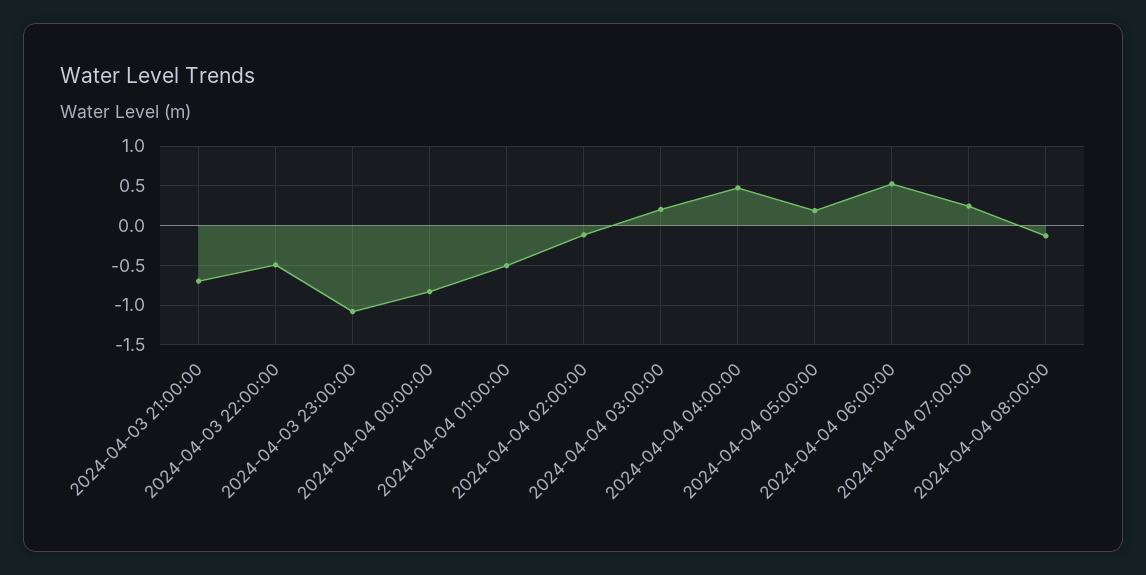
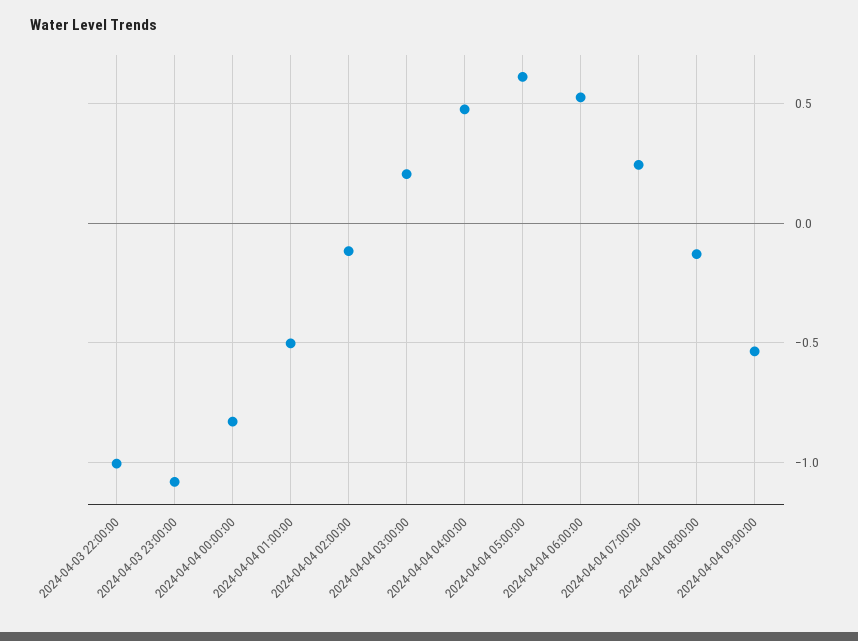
2024-04-03 21:00:00: -0.7 -> none
2024-04-03 22:00:00: -0.5 -> -1
2024-04-04 05:00:00: 0.2 -> 0.6
2024-04-04 09:00:00: none -> -0.55

